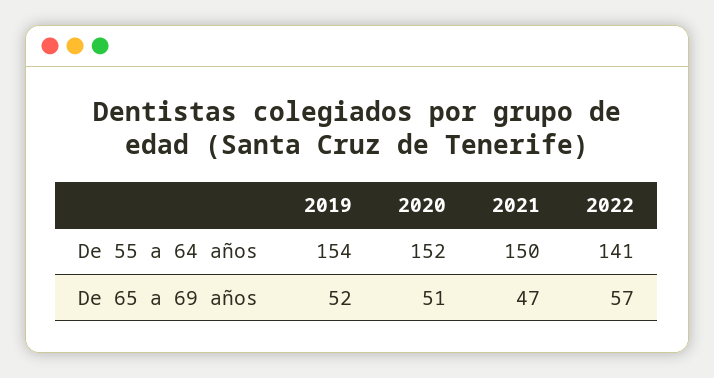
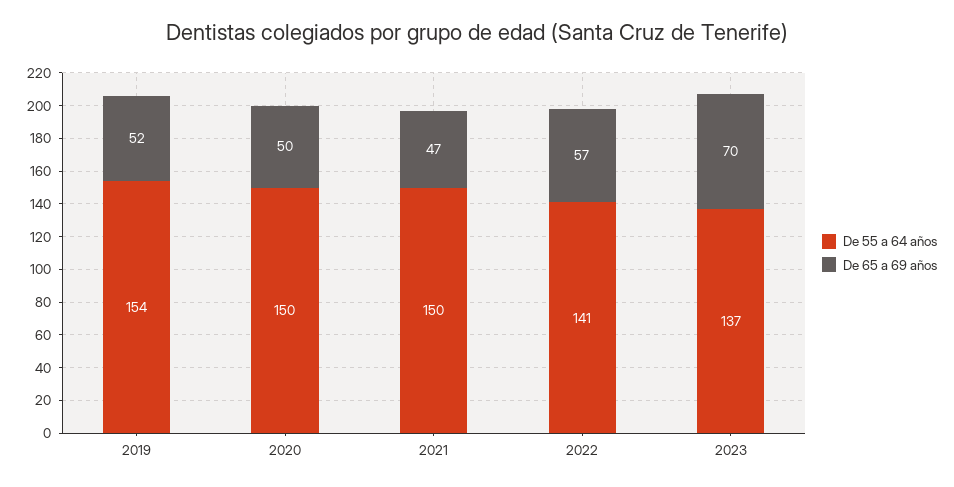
De 55 a 64 años, 2020: 152 -> 150
De 65 a 69 años, 2020: 51 -> 50
De 55 a 64 años, 2023: none -> 137
De 65 a 69 años, 2023: none -> 70

